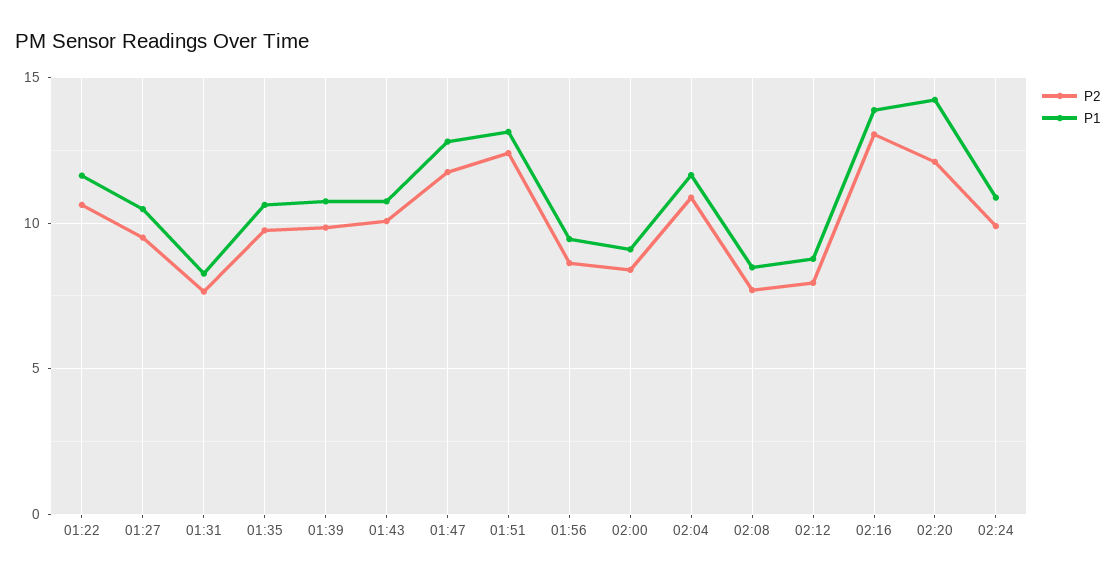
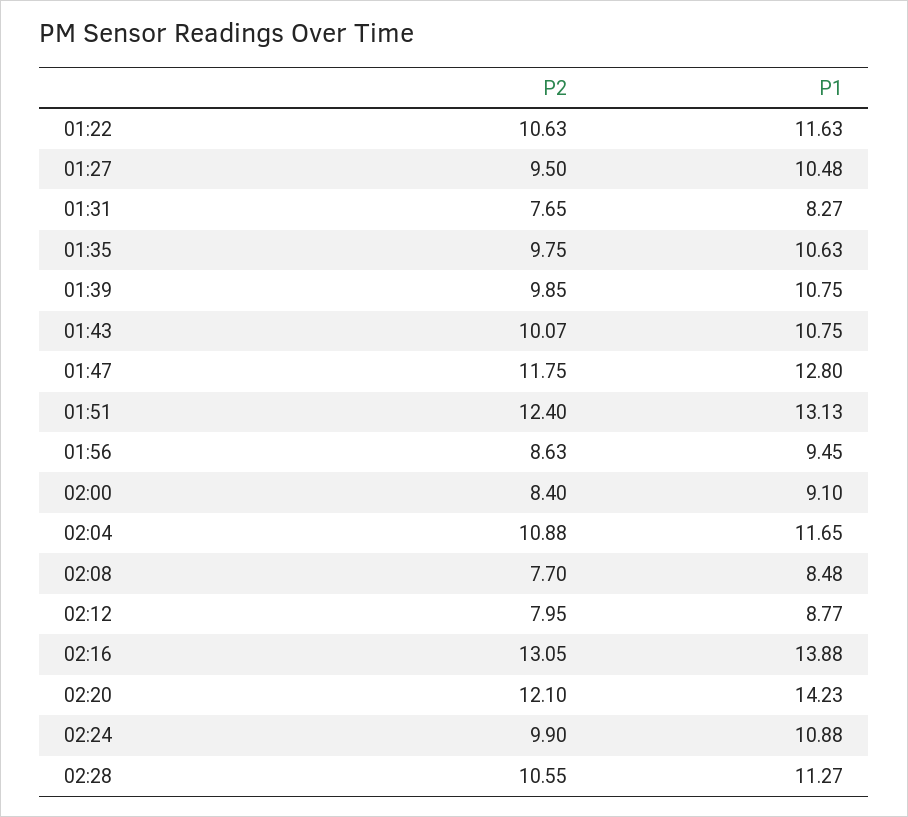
P2, 02:28: none -> 10.55
P1, 02:28: none -> 11.27

